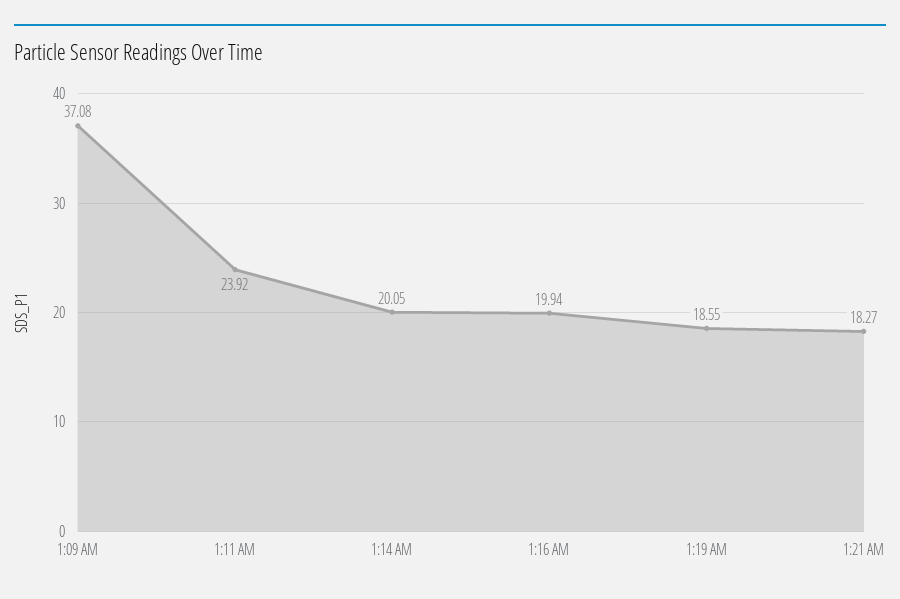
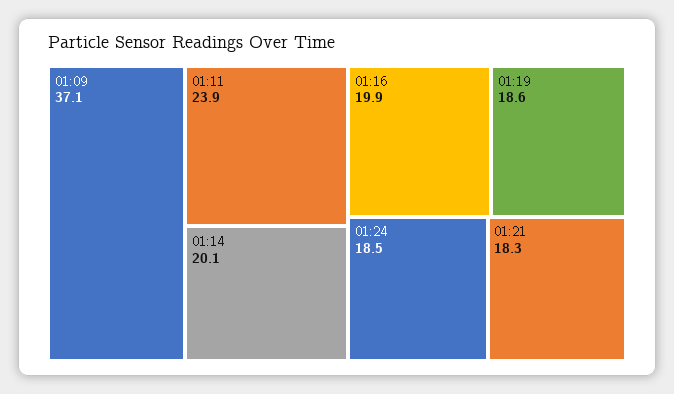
01:24: none -> 18.5

